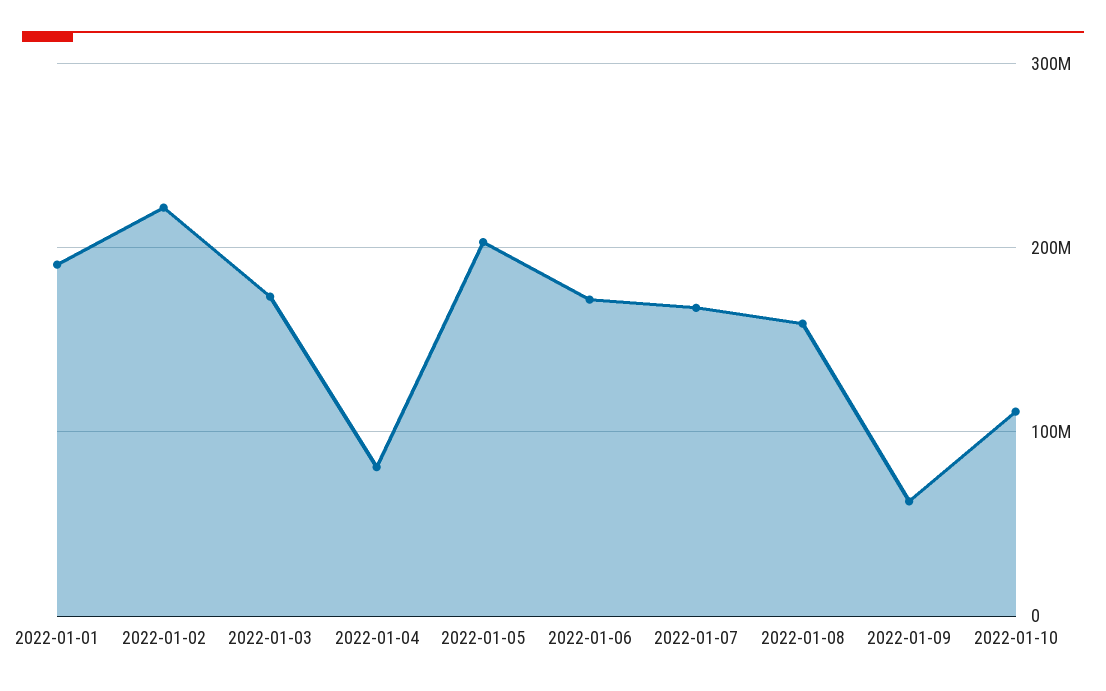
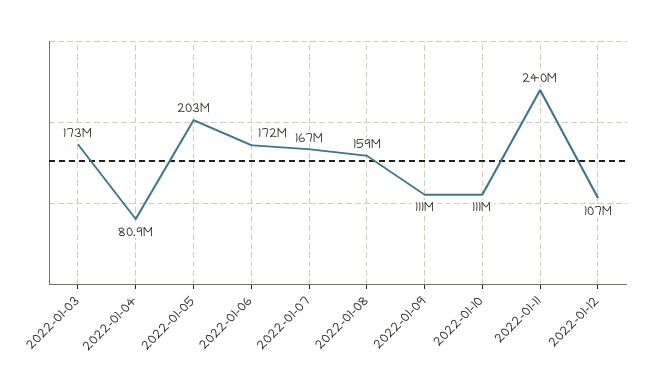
2022-01-01: 190000000 -> none
2022-01-02: 220000000 -> none
2022-01-09: 60000000 -> 111000000
2022-01-11: none -> 240000000
2022-01-12: none -> 107000000

